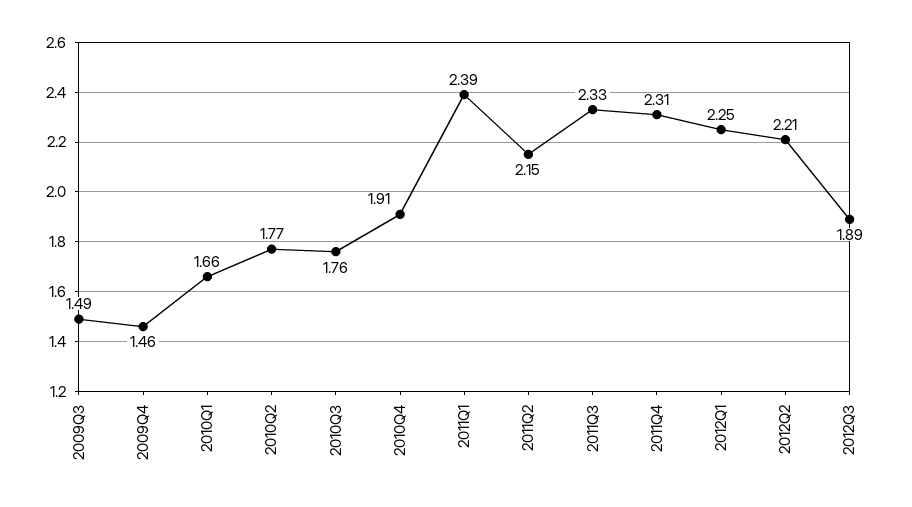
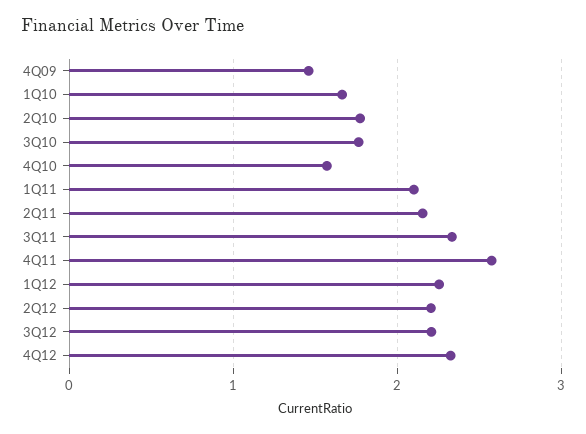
2009Q3: 1.49 -> none
2010Q4: 1.91 -> 1.6
2011Q1: 2.39 -> 2.1
2011Q4: 2.31 -> 2.6
2012Q3: 1.89 -> 2.2
4Q12: none -> 2.3

